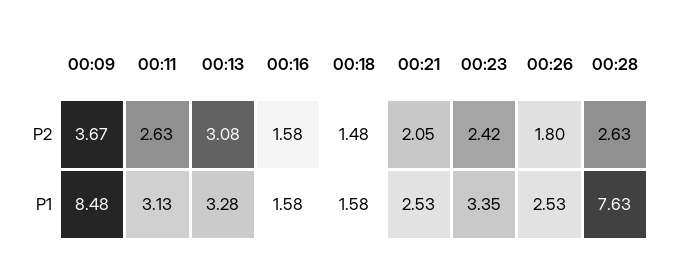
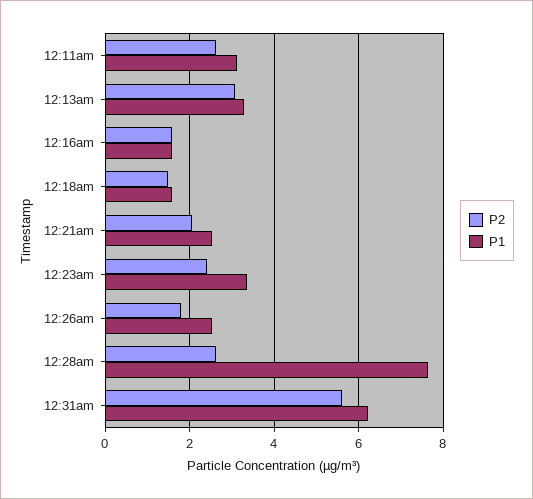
P2, 00:09: 3.67 -> none
P1, 00:09: 8.48 -> none
P2, 12:31am: none -> 5.6
P1, 12:31am: none -> 6.2

